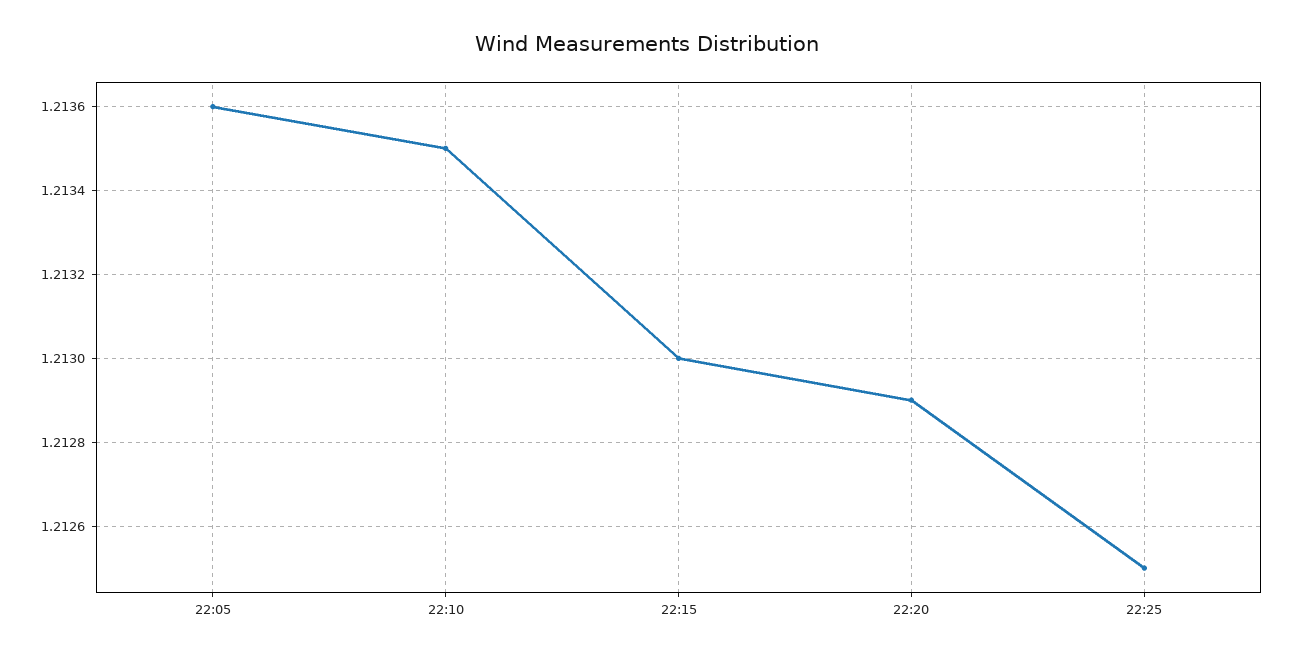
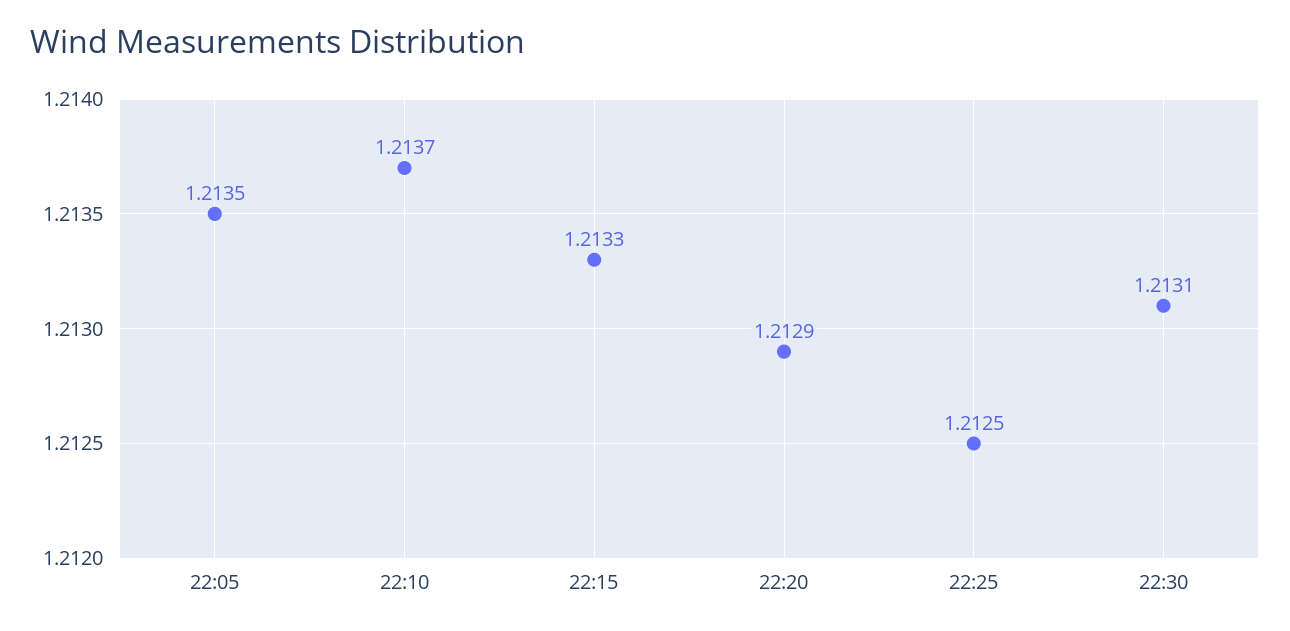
22:05: 1.2136 -> 1.2135
22:10: 1.2135 -> 1.2137
22:15: 1.213 -> 1.2133
22:30: none -> 1.2131

